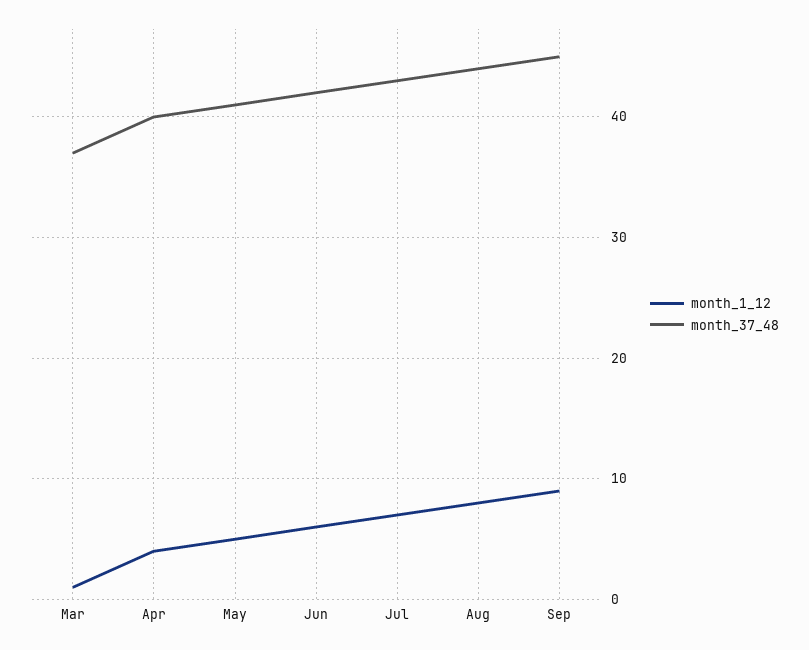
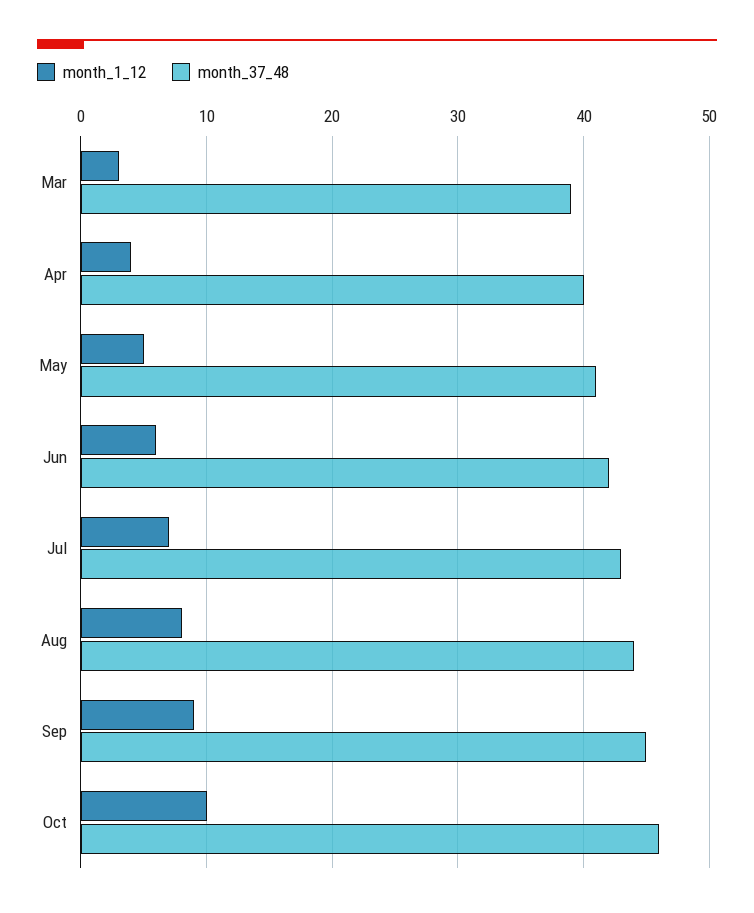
month_1_12, Mar: 1 -> 3
month_37_48, Mar: 37 -> 39
month_1_12, Oct: none -> 10
month_37_48, Oct: none -> 46

